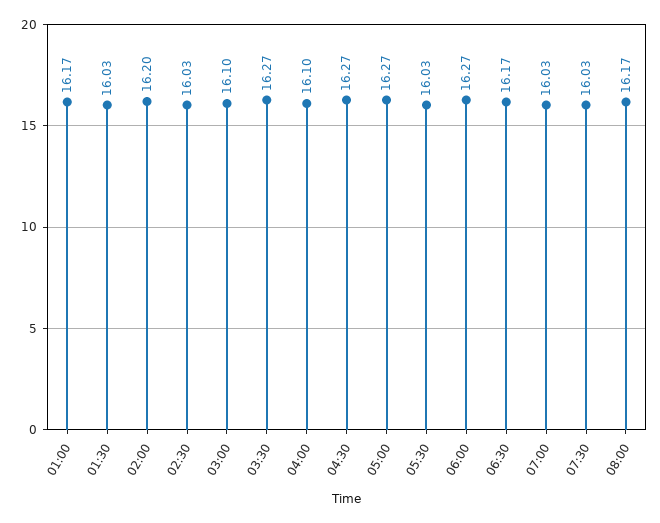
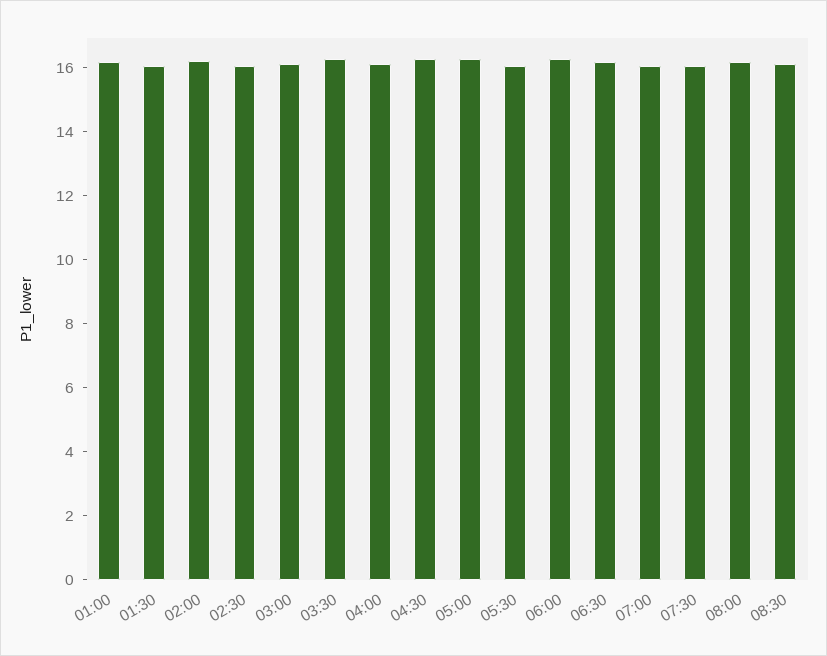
08:30: none -> 16

